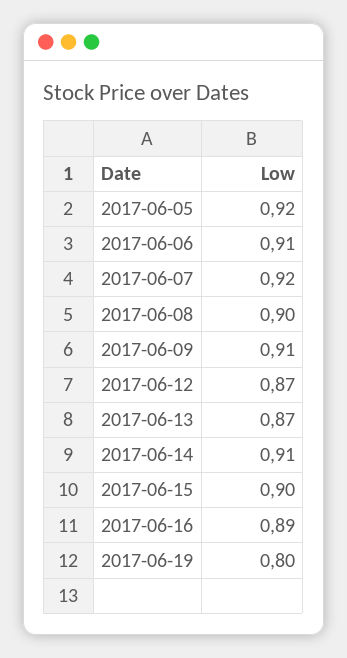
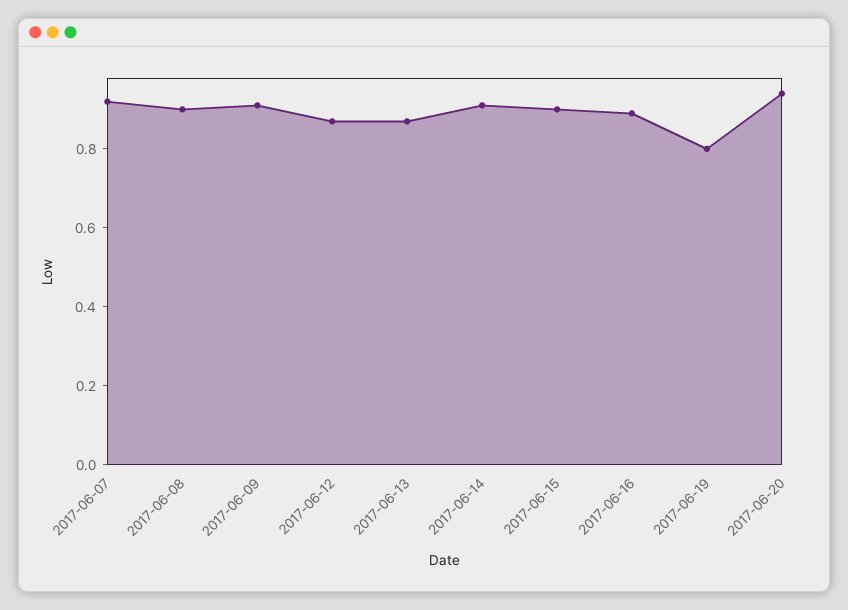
2017-06-05: 0.92 -> none
2017-06-06: 0.91 -> none
2017-06-20: none -> 0.95

